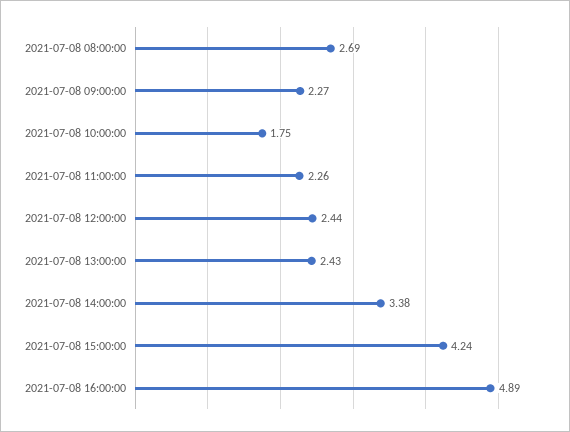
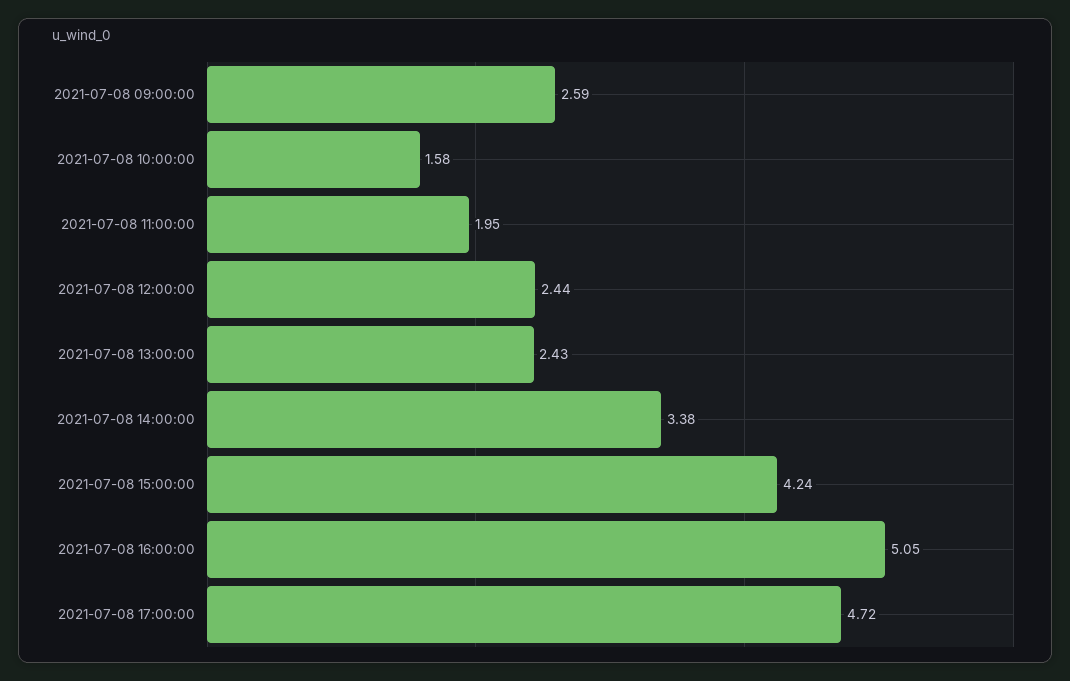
2021-07-08 08:00:00: 2.69 -> none
2021-07-08 09:00:00: 2.27 -> 2.59
2021-07-08 10:00:00: 1.75 -> 1.58
2021-07-08 11:00:00: 2.26 -> 1.95
2021-07-08 16:00:00: 4.89 -> 5.05
2021-07-08 17:00:00: none -> 4.72

